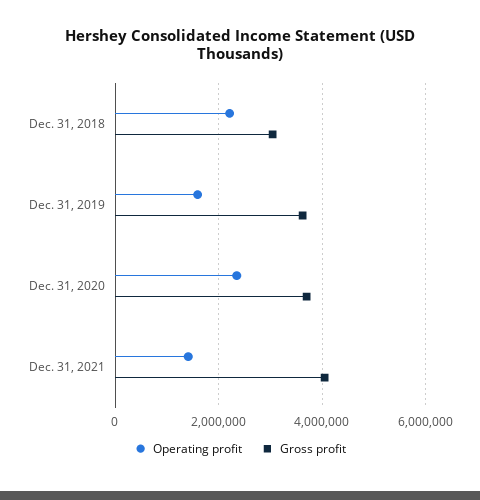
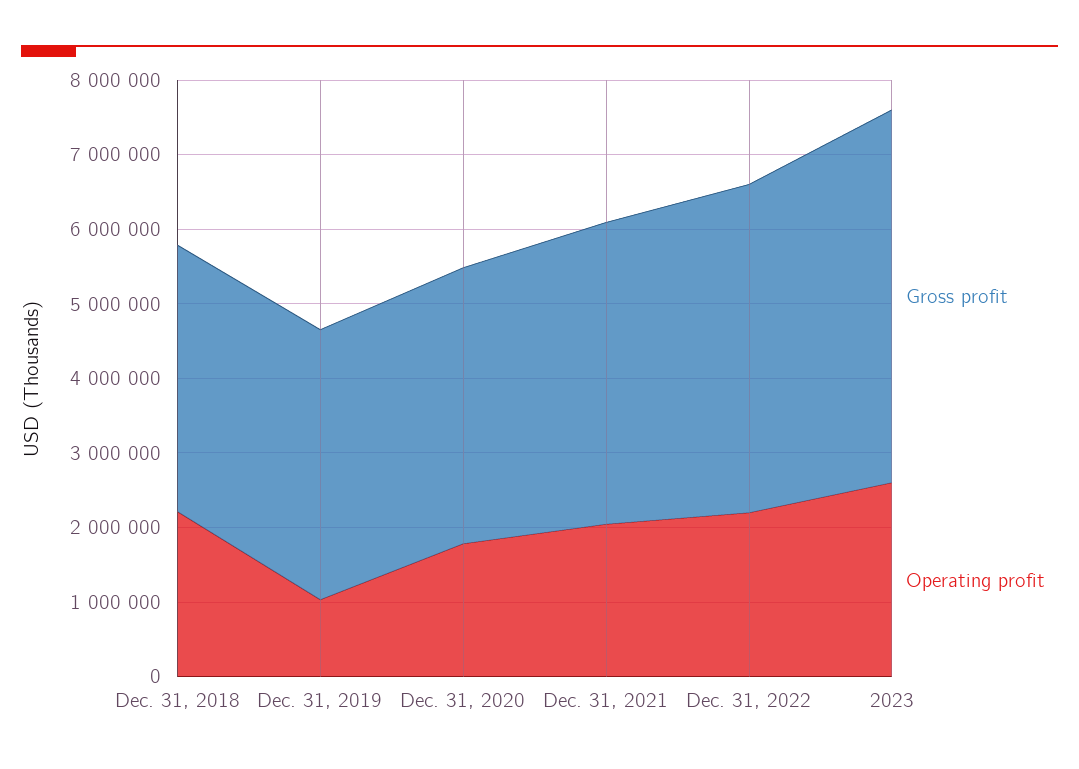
Gross profit, Dec. 31, 2018: 3000000 -> 3600000
Operating profit, Dec. 31, 2019: 1600000 -> 1000000
Operating profit, Dec. 31, 2020: 2400000 -> 1800000
Operating profit, Dec. 31, 2021: 1400000 -> 2000000
Gross profit, Dec. 31, 2022: none -> 4400000
Operating profit, Dec. 31, 2022: none -> 2200000
Gross profit, 2023: none -> 5000000
Operating profit, 2023: none -> 2600000

